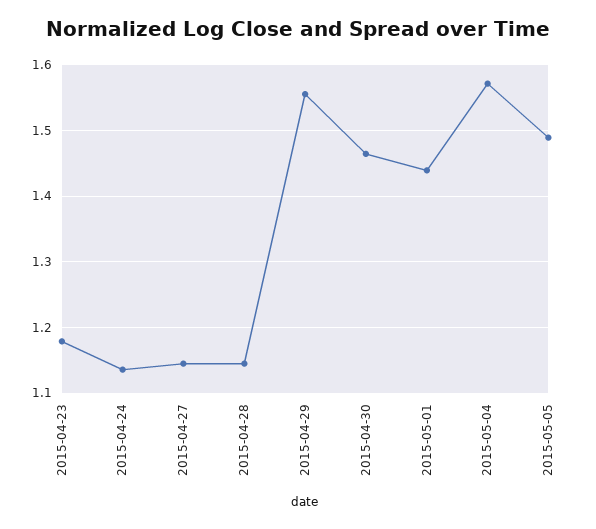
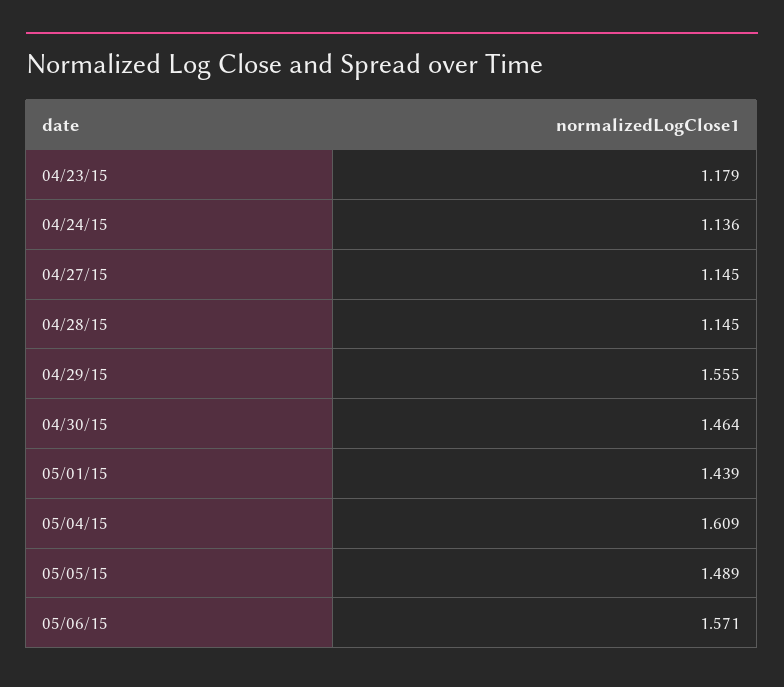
2015-05-04: 1.57 -> 1.609
05/06/15: none -> 1.571

